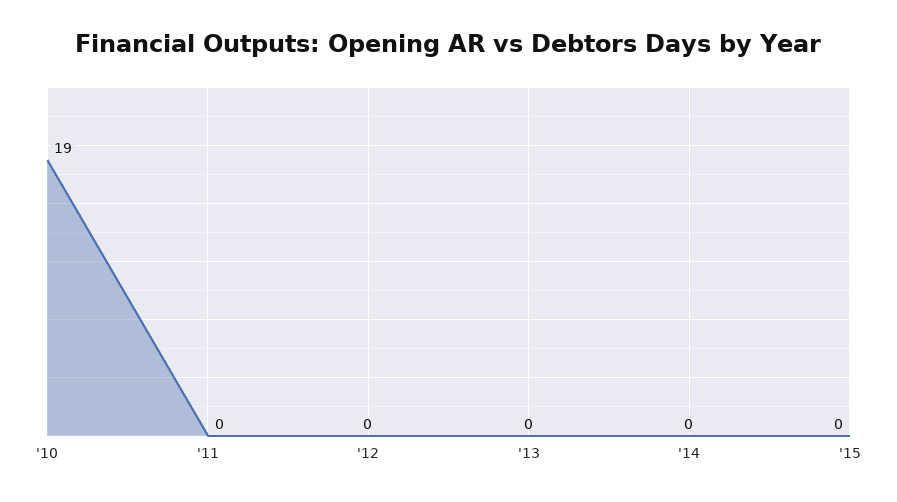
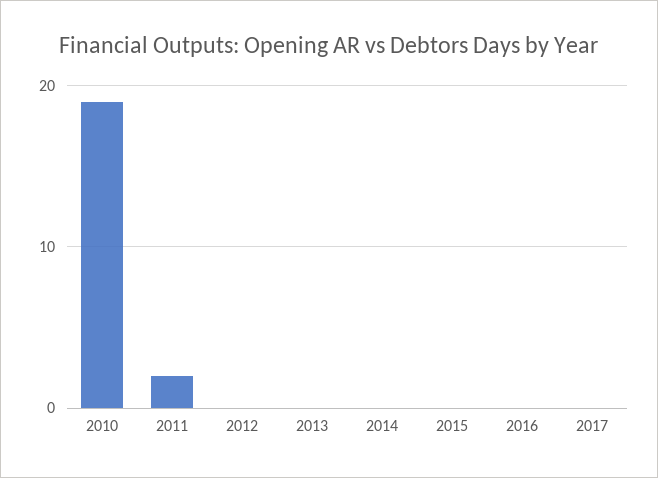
'11: 0 -> 2
2016: none -> 0
2017: none -> 0

